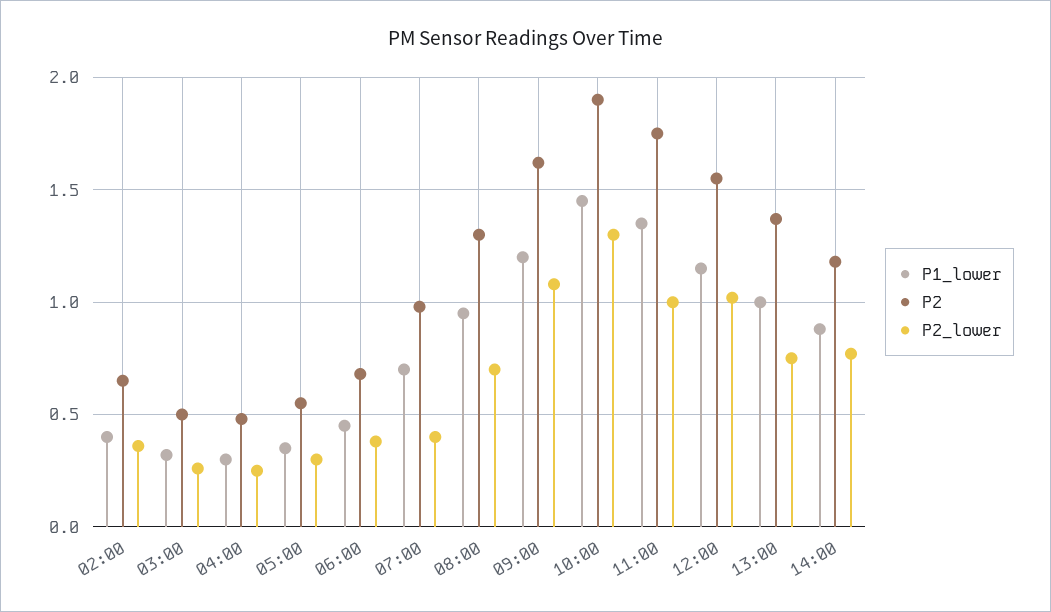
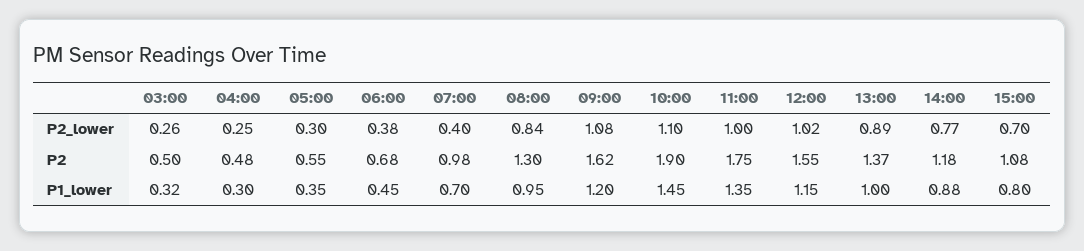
P1_lower, 02:00: 0.4 -> none
P2, 02:00: 0.65 -> none
P2_lower, 02:00: 0.35 -> none
P2_lower, 08:00: 0.7 -> 0.84
P2_lower, 10:00: 1.3 -> 1.1
P2_lower, 13:00: 0.75 -> 0.89
P2_lower, 15:00: none -> 0.7
P2, 15:00: none -> 1.08
P1_lower, 15:00: none -> 0.8

